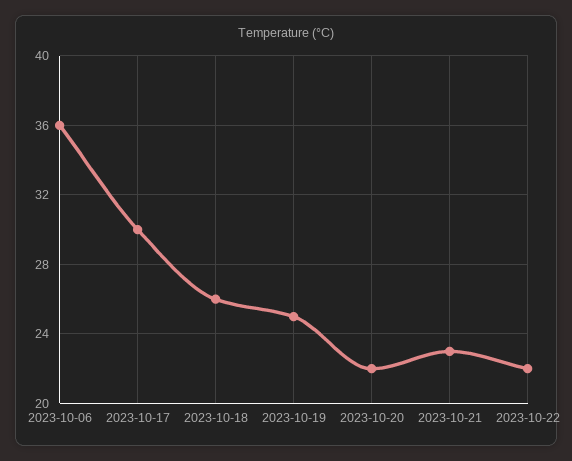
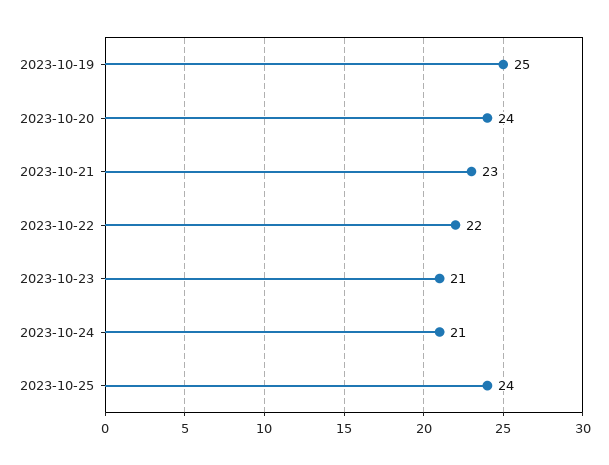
2023-10-06: 36 -> none
2023-10-17: 30 -> none
2023-10-18: 26 -> none
2023-10-20: 22 -> 24
2023-10-23: none -> 21
2023-10-24: none -> 21
2023-10-25: none -> 24

